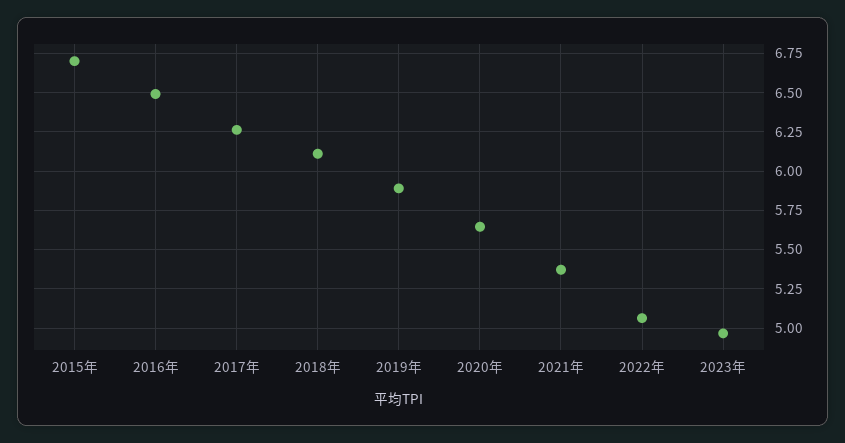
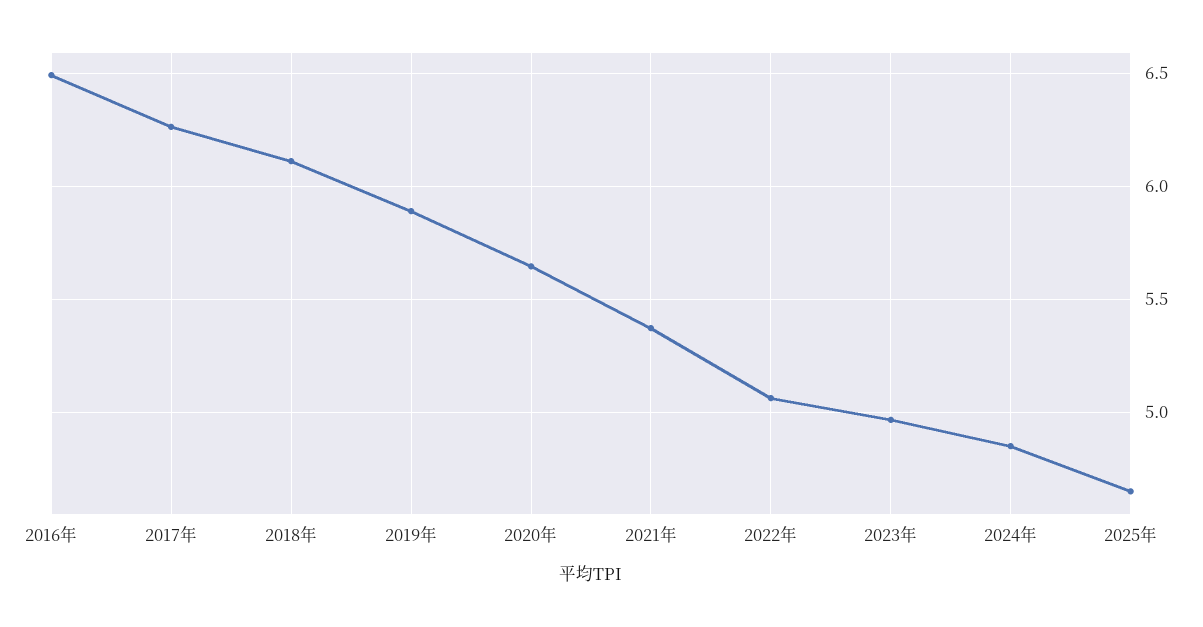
2015年: 6.7 -> none
2024年: none -> 4.85
2025年: none -> 4.65

